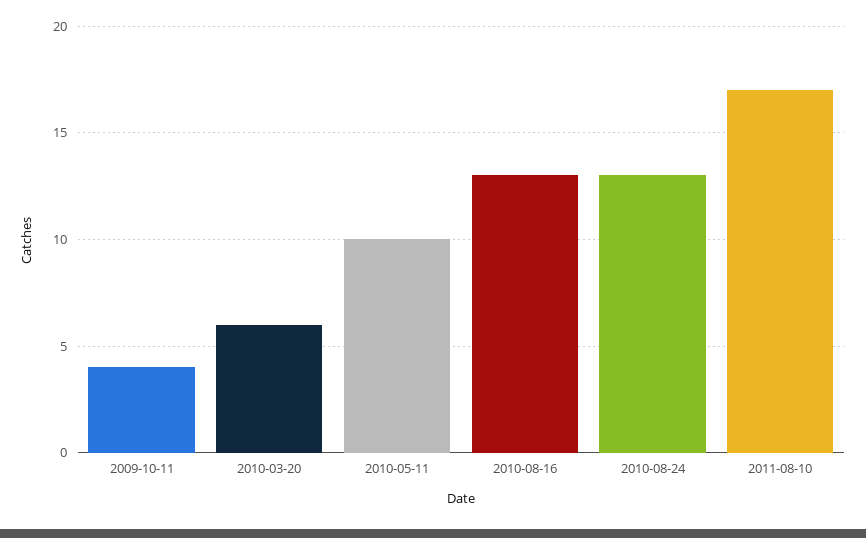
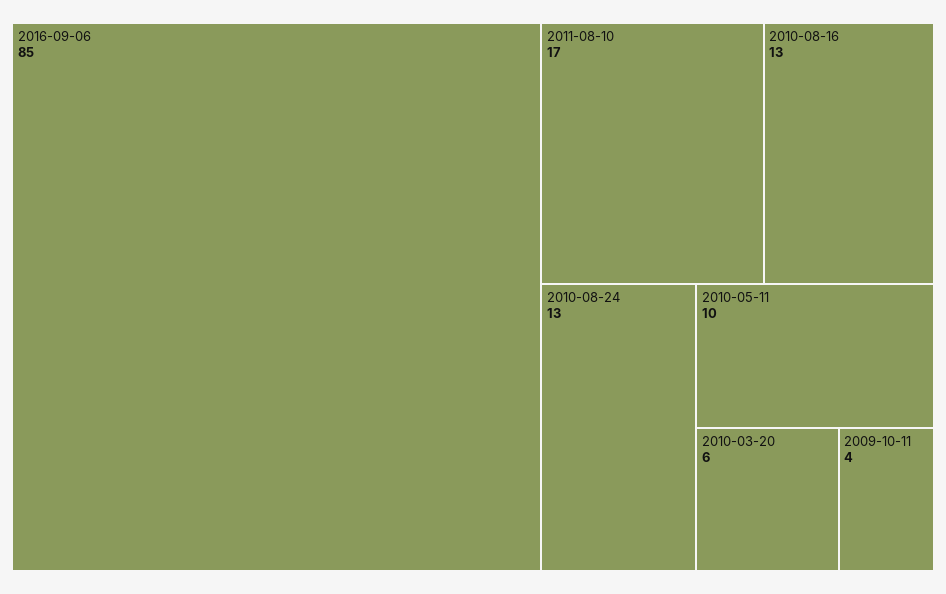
2016-09-06: none -> 85

